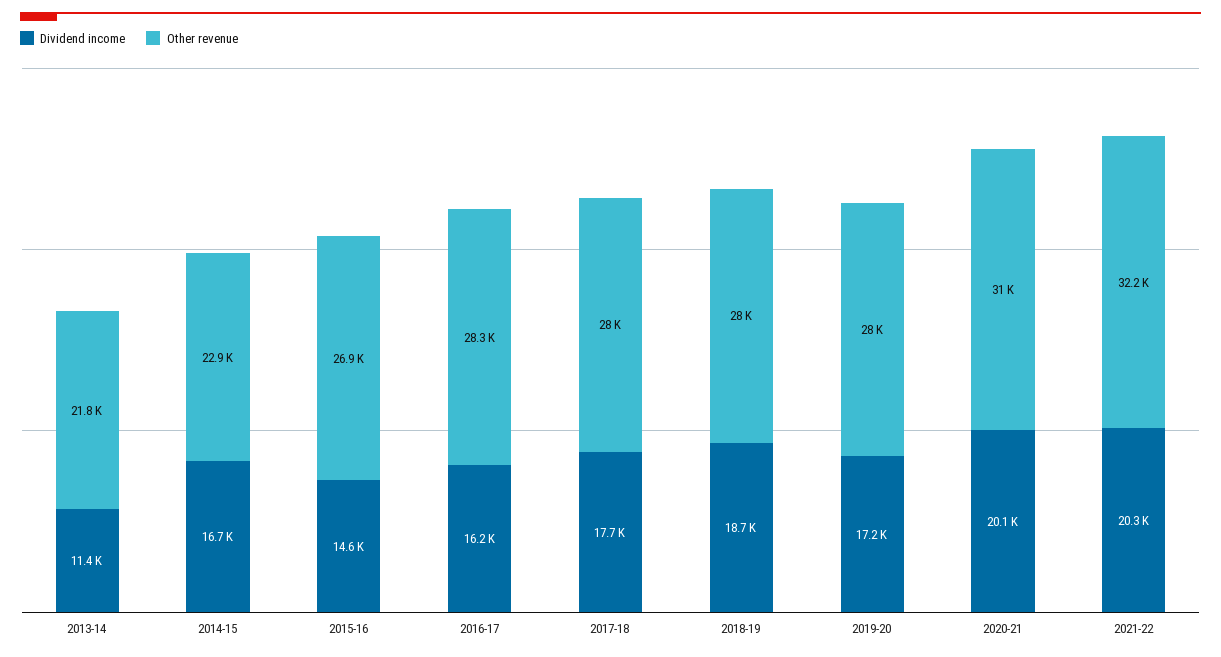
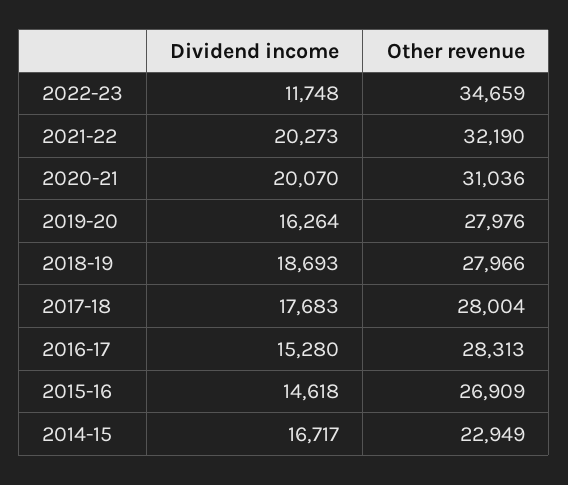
Dividend income, 2013-14: 11400 -> none
Other revenue, 2013-14: 21800 -> none
Dividend income, 2016-17: 16200 -> 15280
Dividend income, 2019-20: 17200 -> 16264
Dividend income, 2022-23: none -> 11748
Other revenue, 2022-23: none -> 34659

